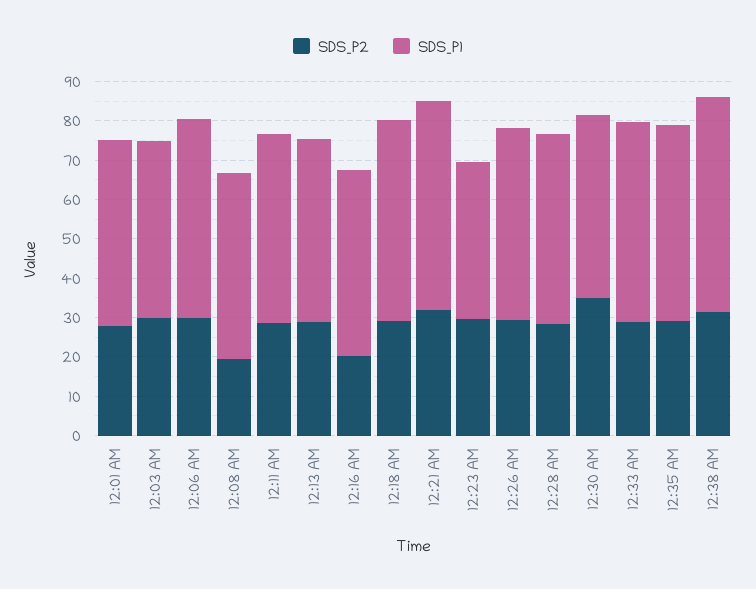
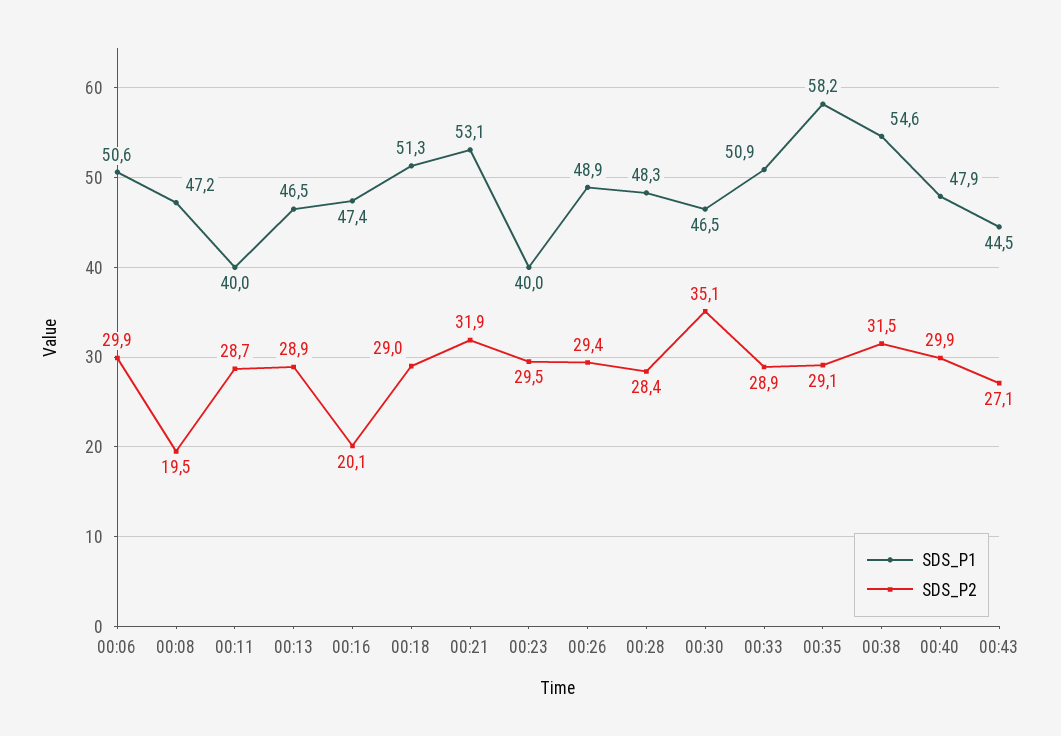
SDS_P2, 12:01 AM: 27.5 -> none
SDS_P1, 12:01 AM: 47.5 -> none
SDS_P2, 12:03 AM: 30 -> none
SDS_P1, 12:03 AM: 45 -> none
SDS_P1, 12:11 AM: 47.5 -> 40
SDS_P1, 12:35 AM: 50 -> 58.2
SDS_P1, 00:40: none -> 47.9
SDS_P2, 00:40: none -> 29.9
SDS_P1, 00:43: none -> 44.5
SDS_P2, 00:43: none -> 27.1

